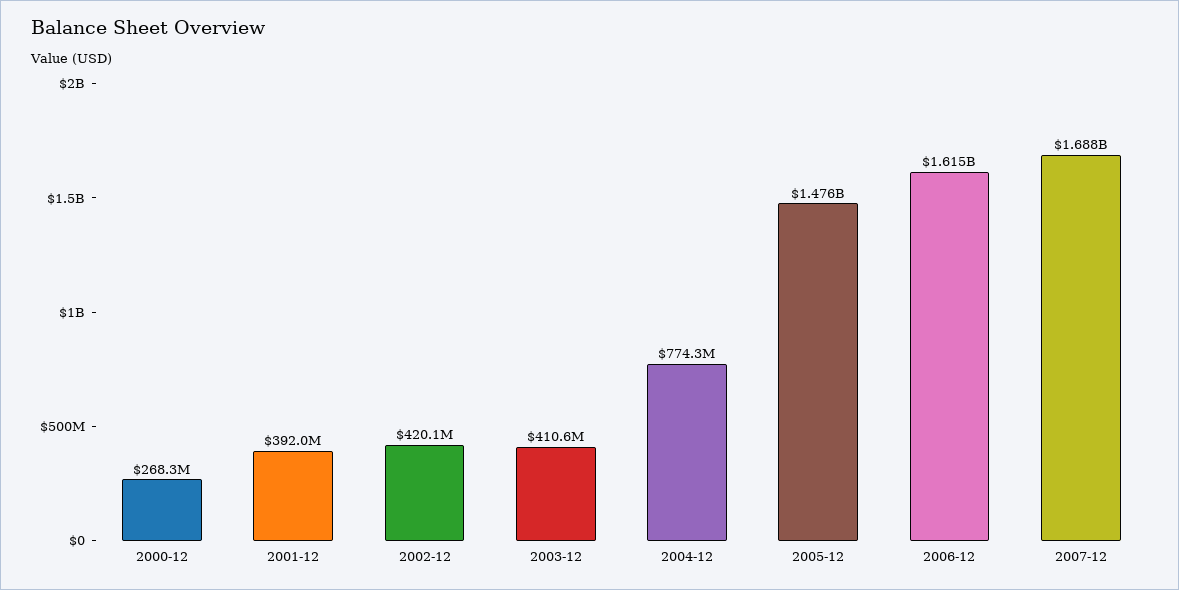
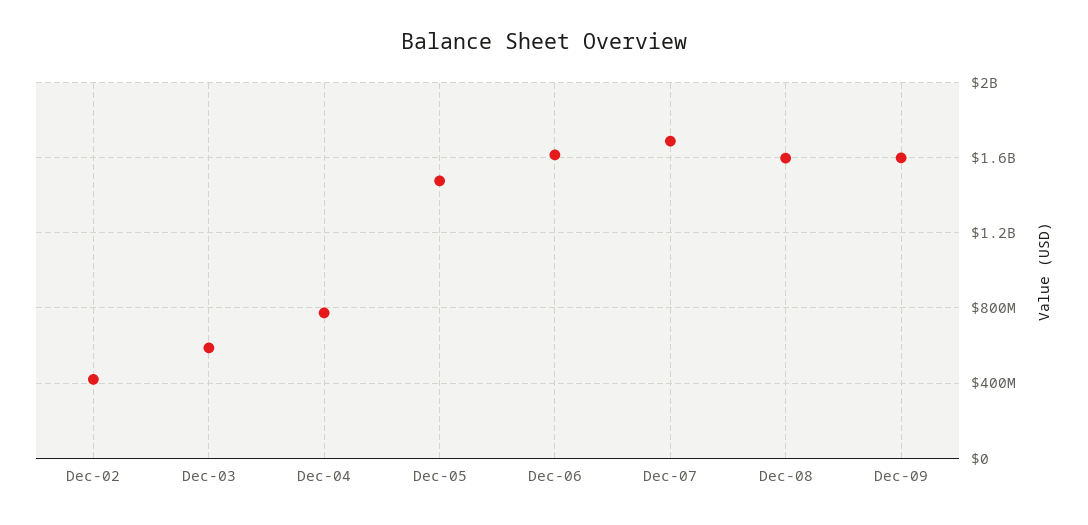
2000-12: 268300000 -> none
2001-12: 392000000 -> none
2003-12: 410600000 -> 600000000
Dec-08: none -> 1600000000
Dec-09: none -> 1600000000

